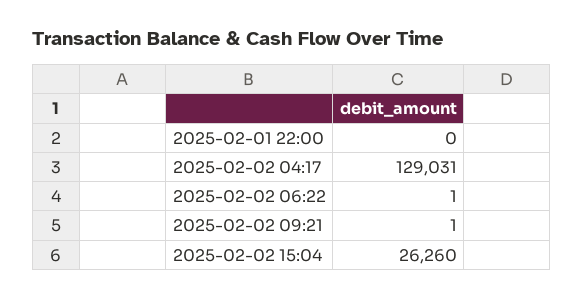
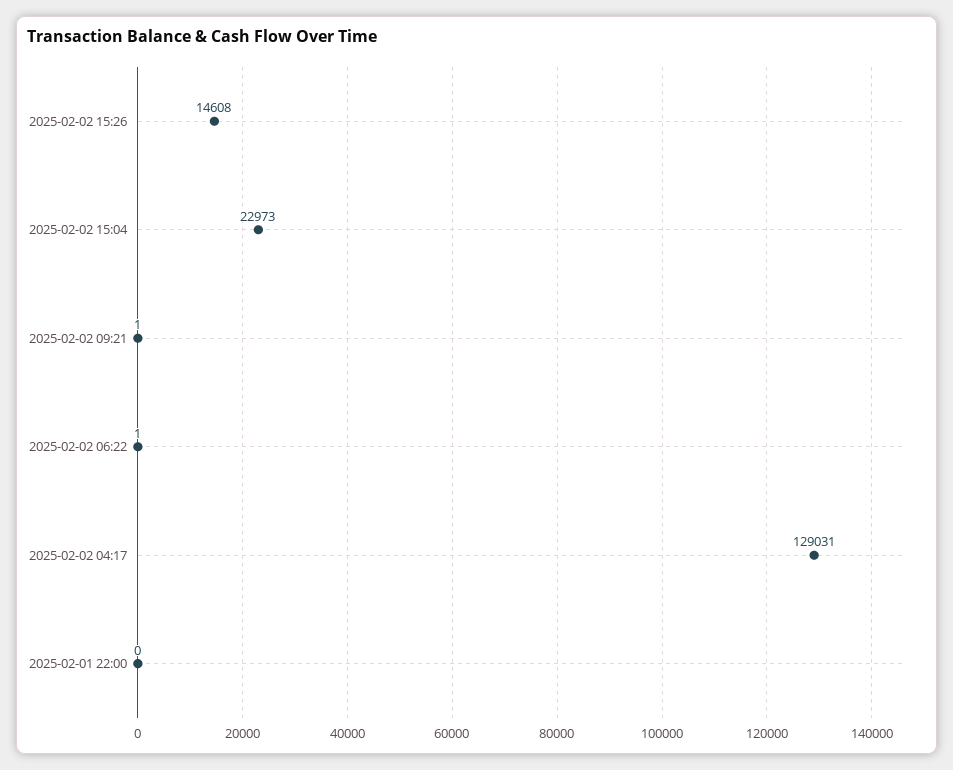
2025-02-02 15:04: 26260 -> 22973
2025-02-02 15:26: none -> 14608

